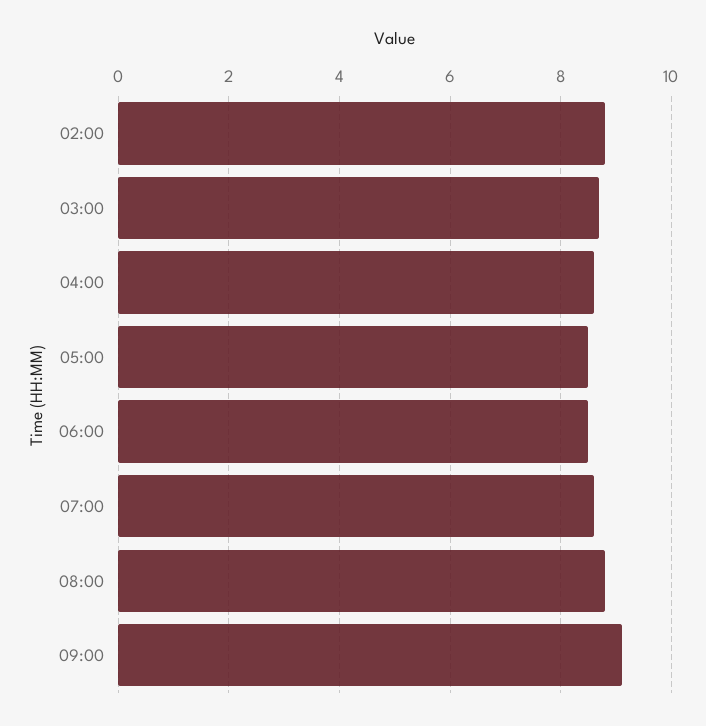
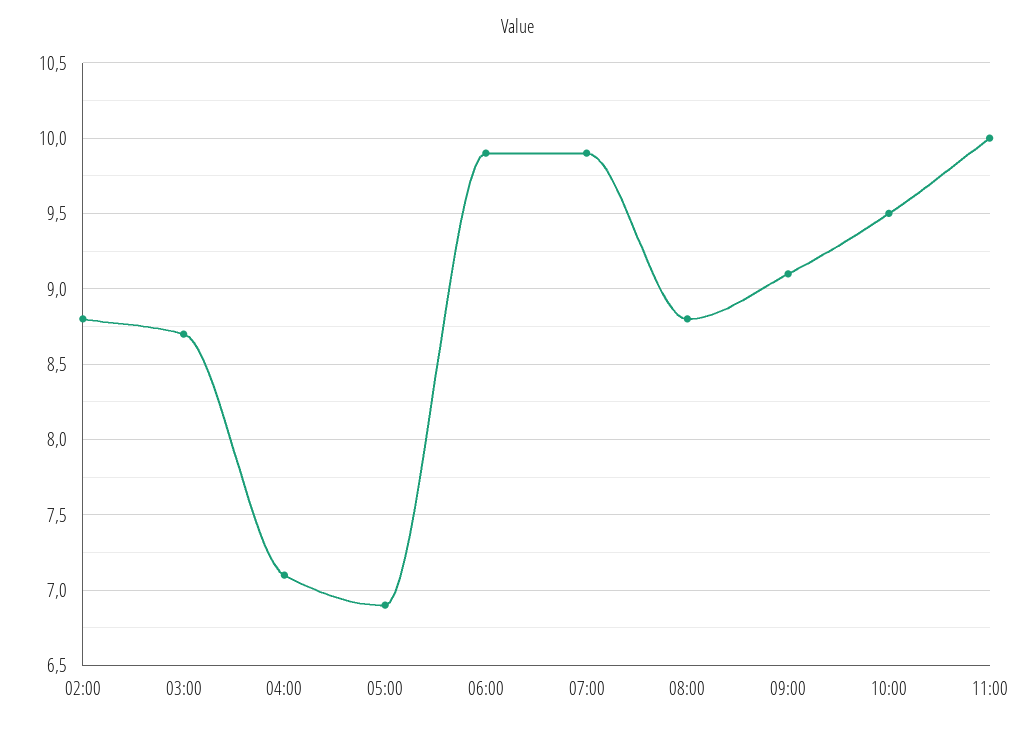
04:00: 8.5 -> 7.1
05:00: 8.5 -> 6.9
06:00: 8.5 -> 9.9
07:00: 8.5 -> 9.9
10:00: none -> 9.5
11:00: none -> 10

